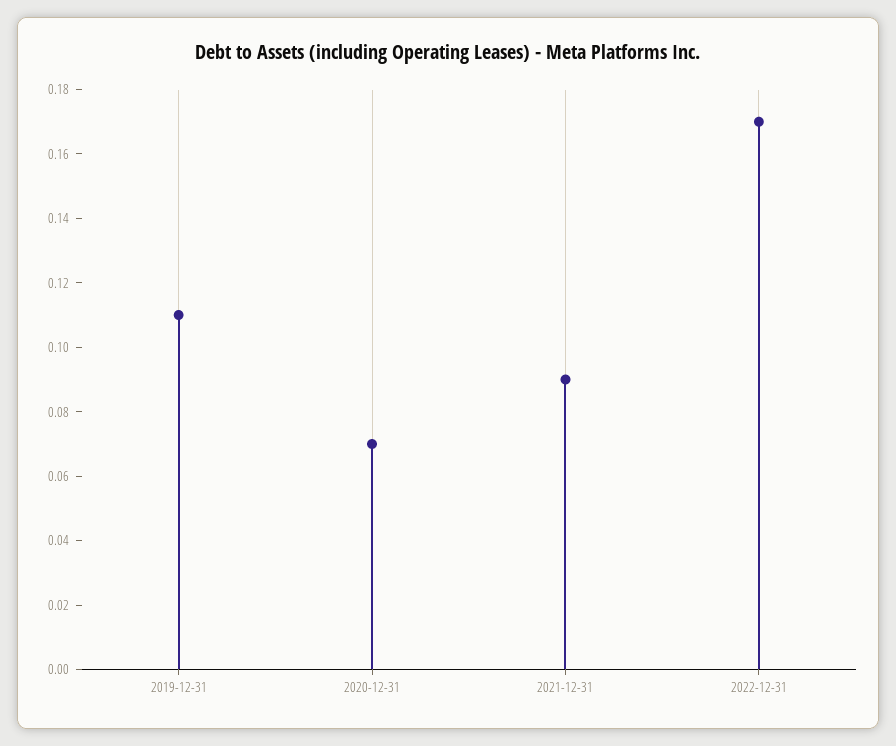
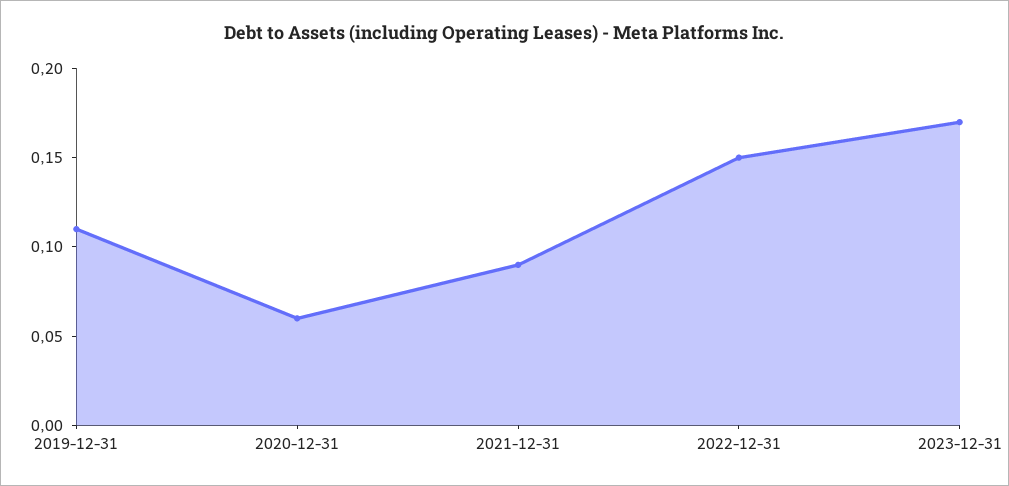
2020-12-31: 0.07 -> 0.06
2022-12-31: 0.17 -> 0.15
2023-12-31: none -> 0.17

